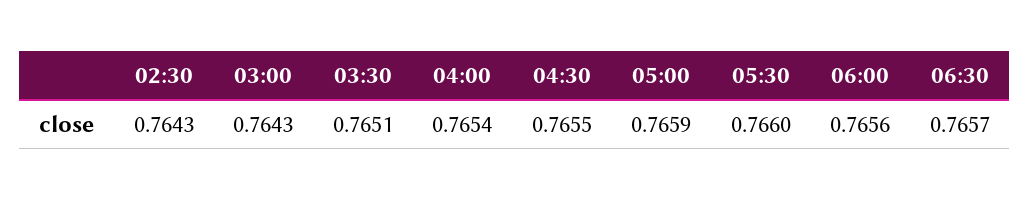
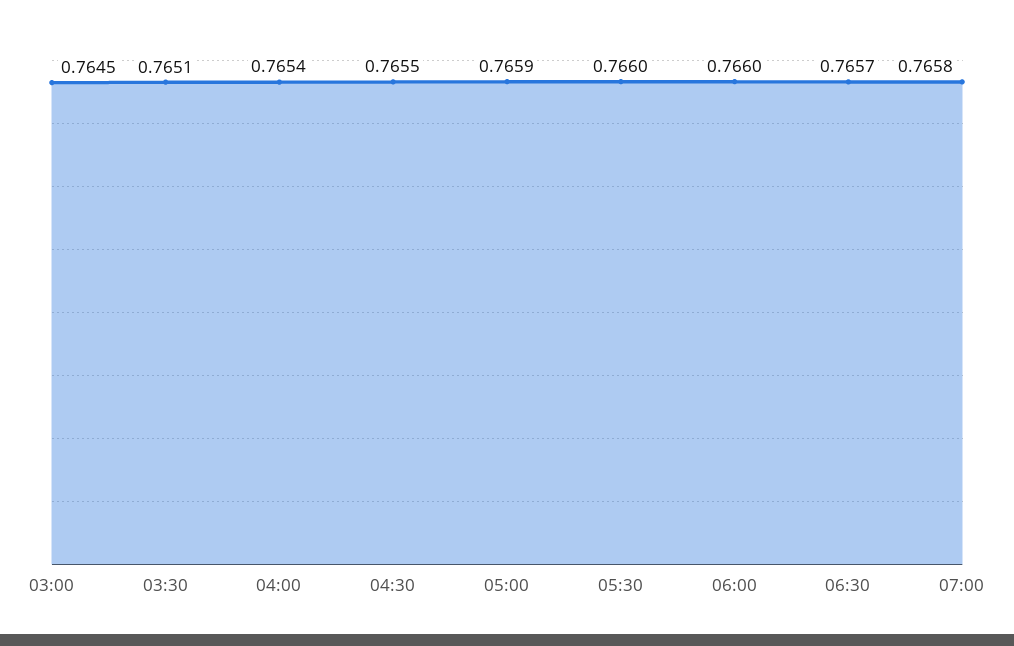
02:30: 0.7643 -> none
03:00: 0.7643 -> 0.7645
06:00: 0.7656 -> 0.766
07:00: none -> 0.7658

